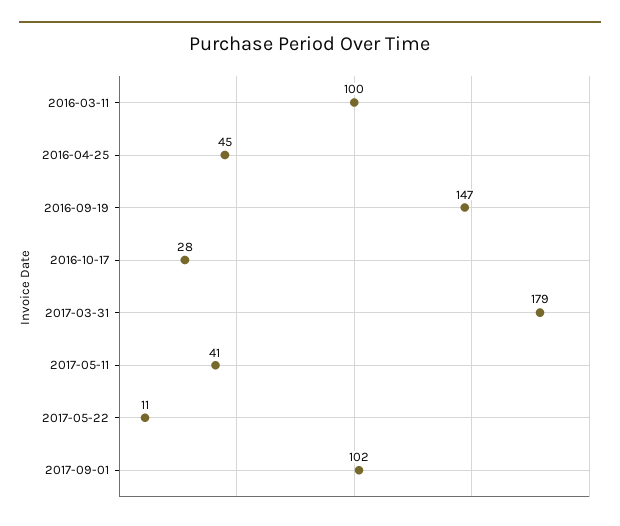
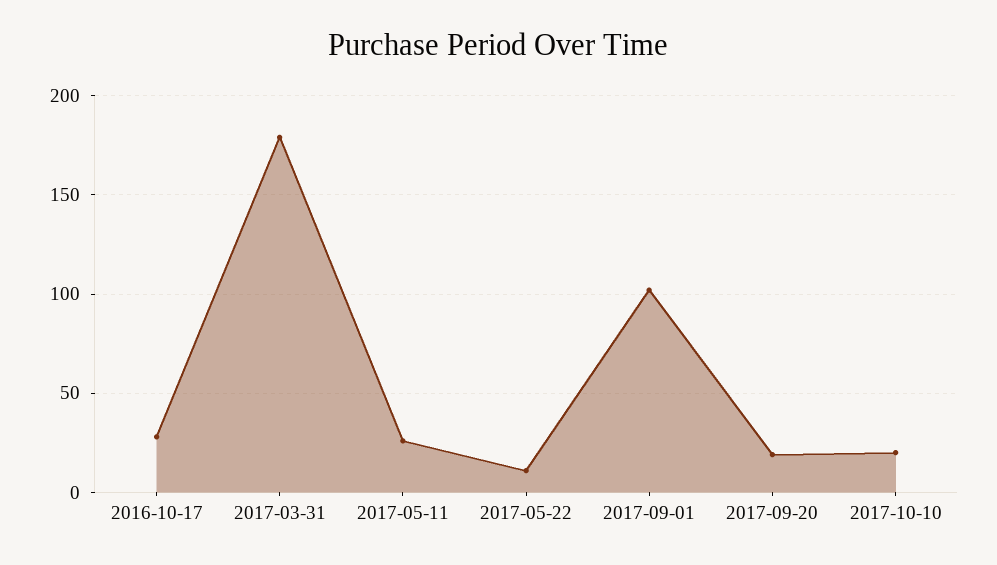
2016-03-11: 100 -> none
2016-04-25: 45 -> none
2016-09-19: 147 -> none
2017-05-11: 41 -> 25
2017-09-20: none -> 20
2017-10-10: none -> 20

